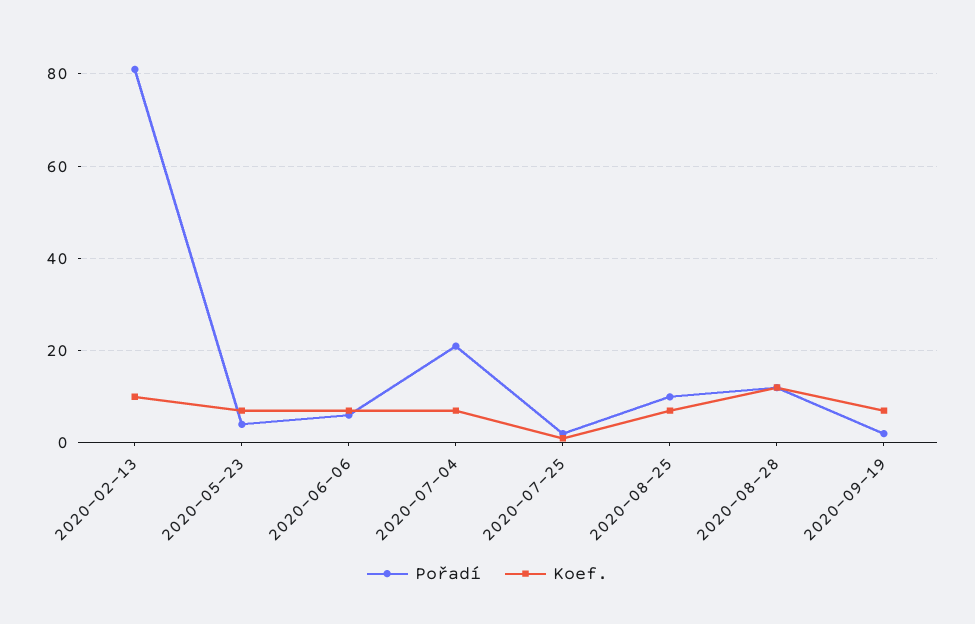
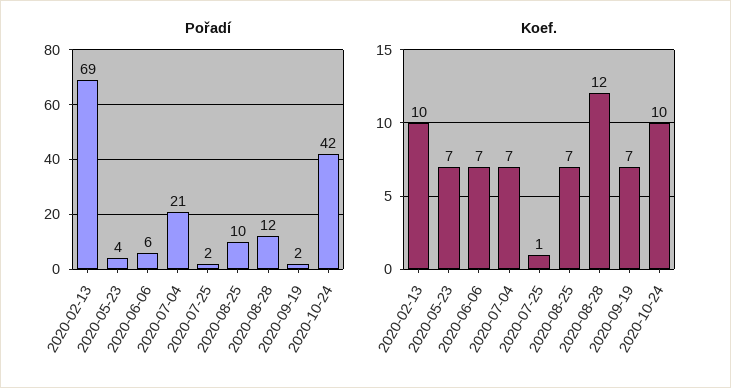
Pořadí, 2020-02-13: 80 -> 69
Pořadí, 2020-10-24: none -> 42
Koef., 2020-10-24: none -> 10

